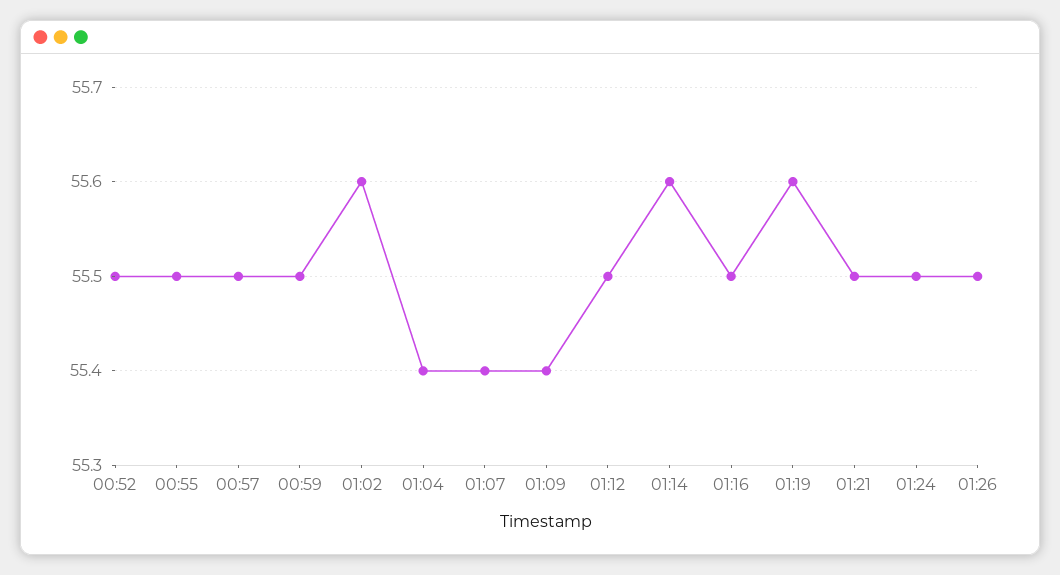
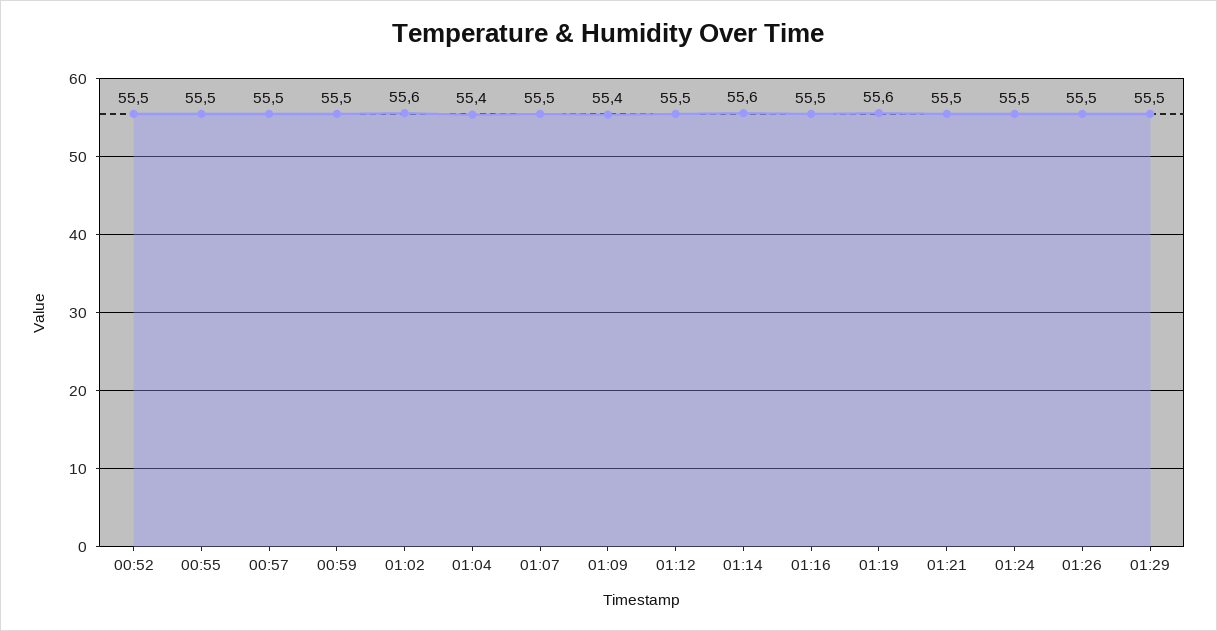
01:07: 55.4 -> 55.5
01:29: none -> 55.5

